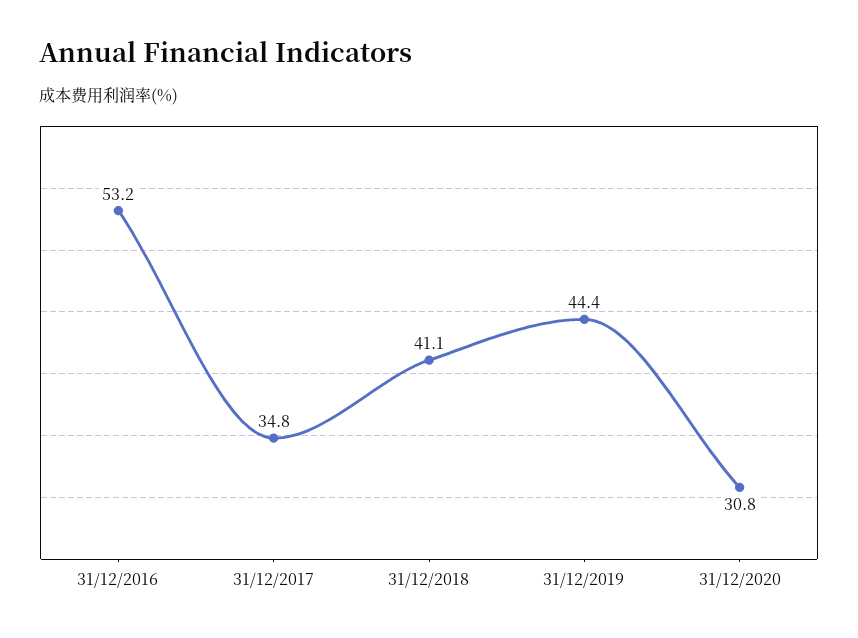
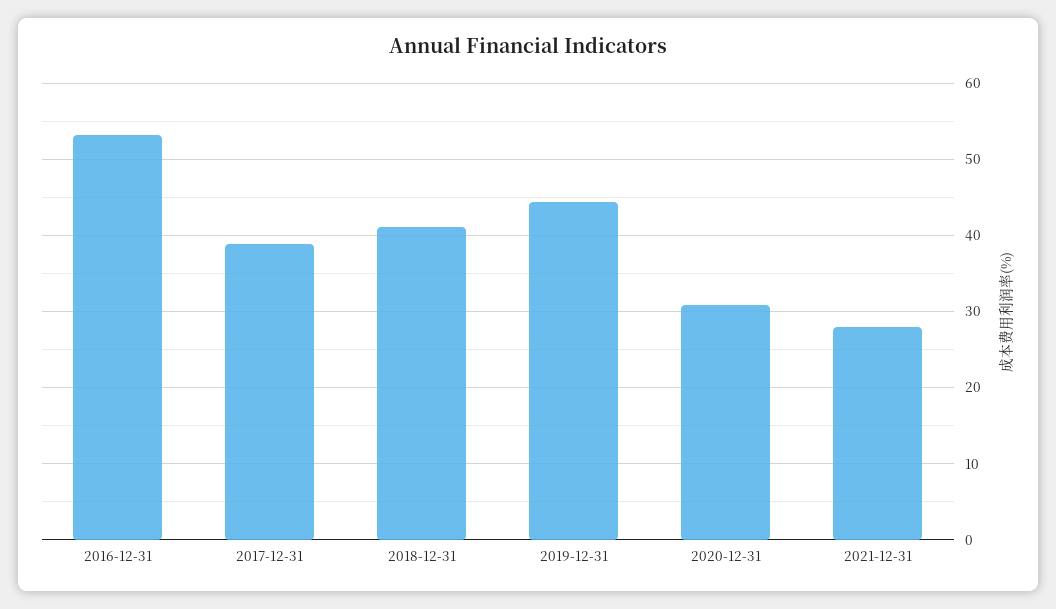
31/12/2017: 34.8 -> 39
2021-12-31: none -> 28

